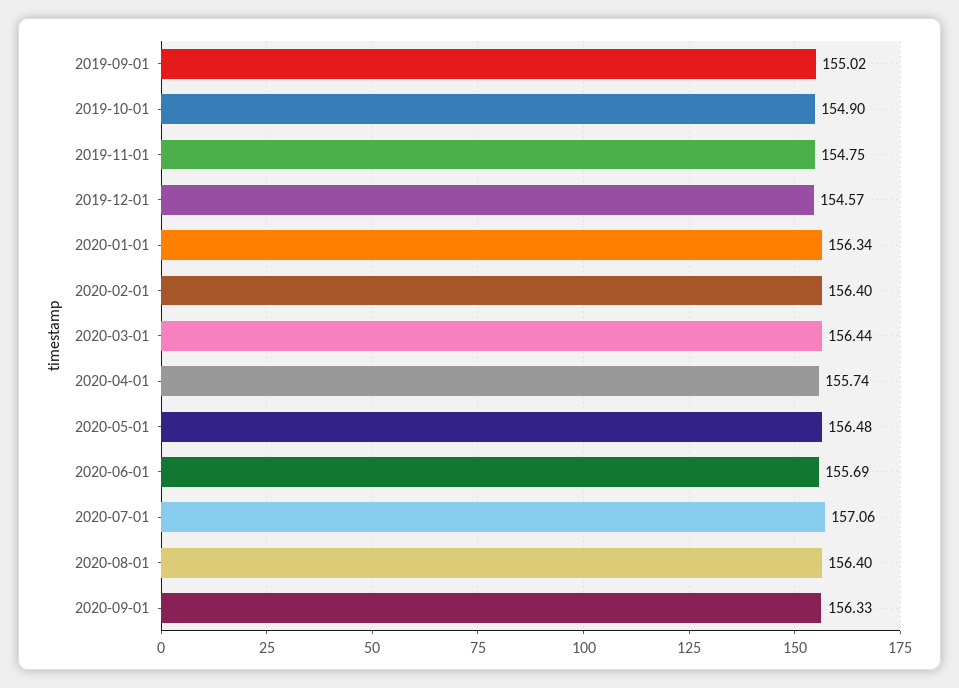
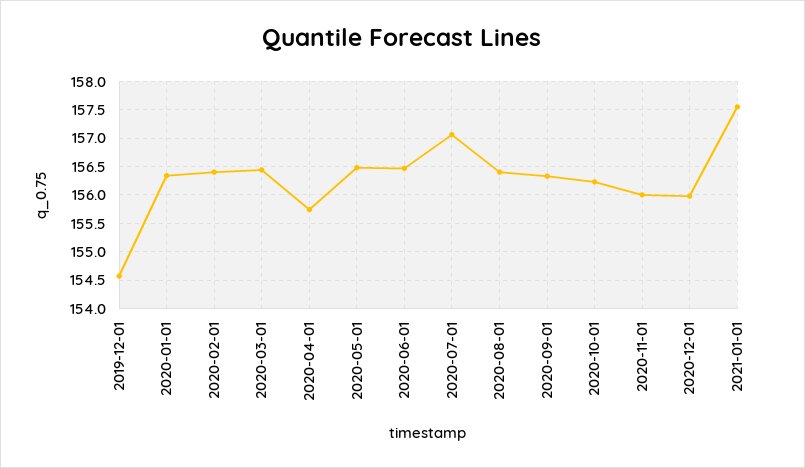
2019-09-01: 155.02 -> none
2019-10-01: 154.9 -> none
2019-11-01: 154.75 -> none
2020-06-01: 155.69 -> 156.5
2020-10-01: none -> 156.25
2020-11-01: none -> 156
2020-12-01: none -> 156
2021-01-01: none -> 157.5

